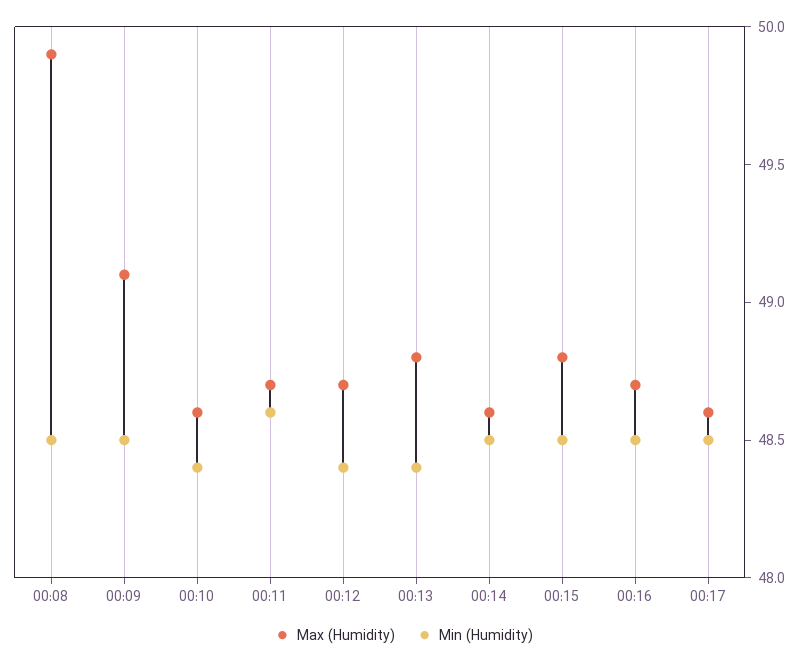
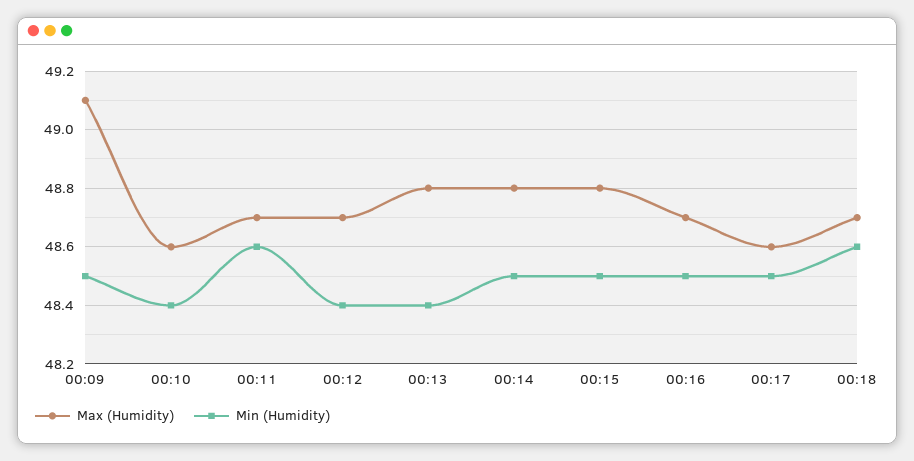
Max (Humidity), 00:08: 49.9 -> none
Min (Humidity), 00:08: 48.5 -> none
Max (Humidity), 00:14: 48.6 -> 48.8
Max (Humidity), 00:18: none -> 48.7
Min (Humidity), 00:18: none -> 48.6

